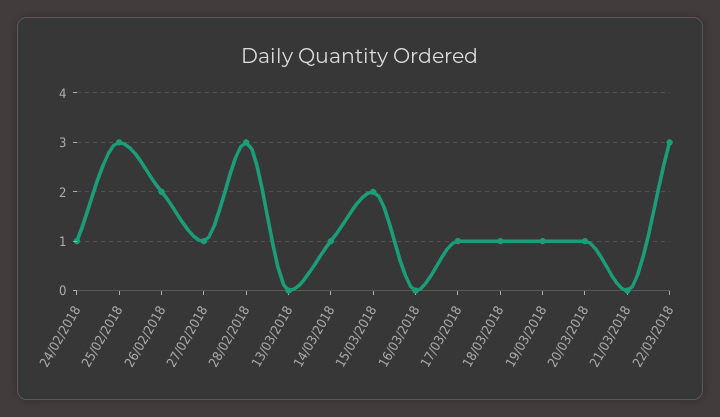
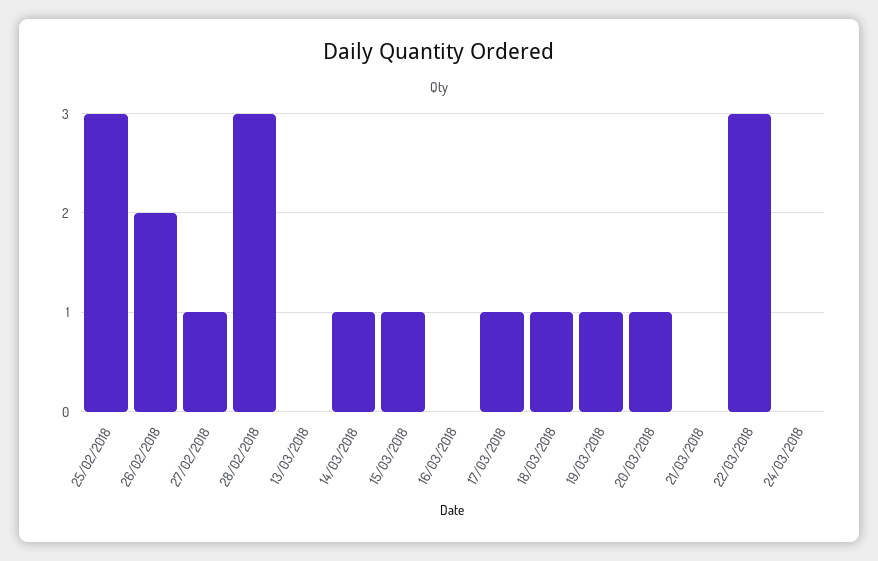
24/02/2018: 1 -> none
15/03/2018: 2 -> 1
24/03/2018: none -> 0

